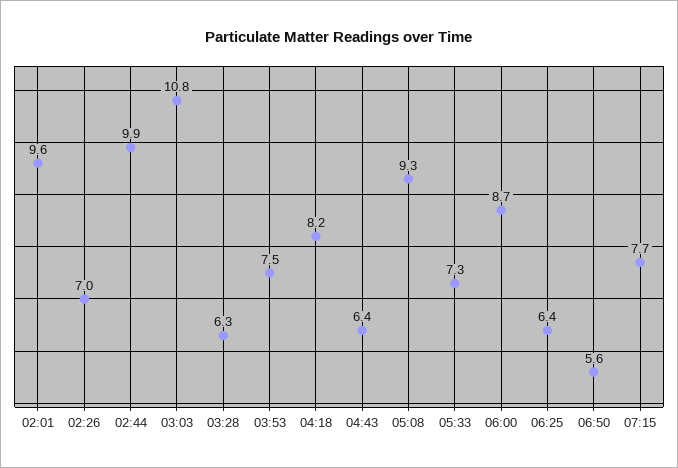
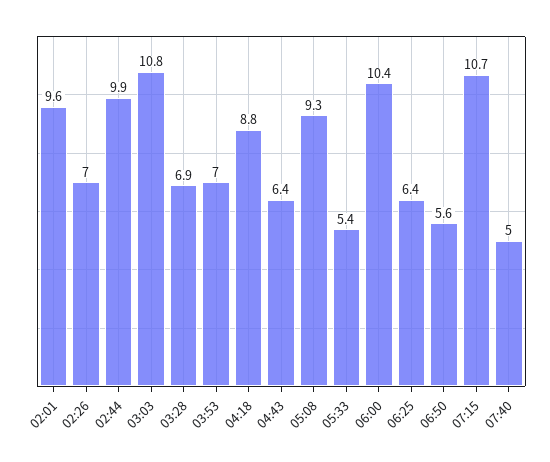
03:28: 6.3 -> 6.9
03:53: 7.5 -> 7
04:18: 8.2 -> 8.8
05:33: 7.3 -> 5.4
06:00: 8.7 -> 10.4
07:15: 7.7 -> 10.7
07:40: none -> 5

